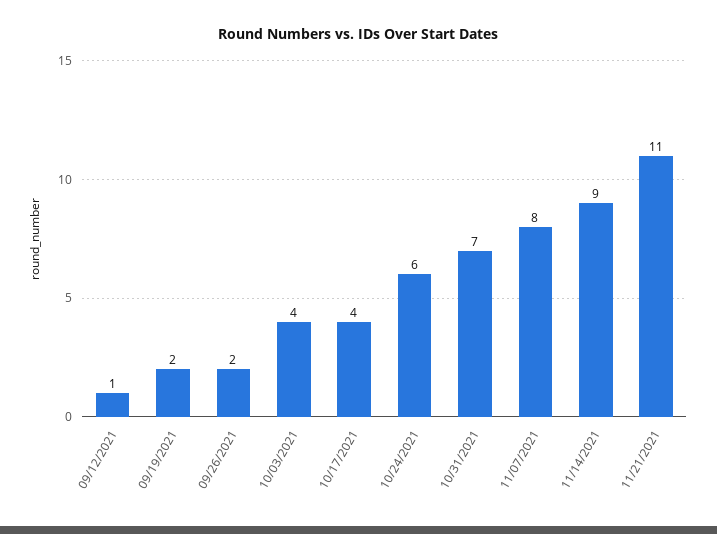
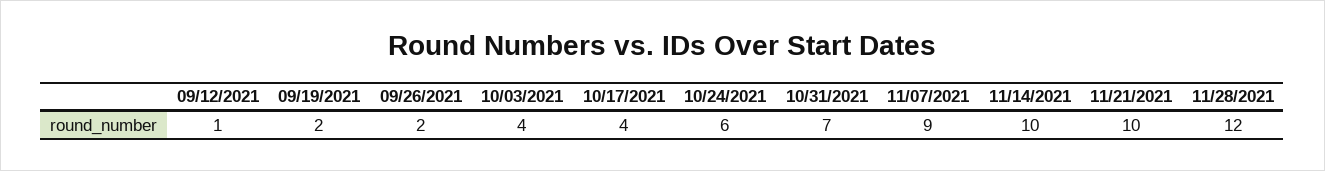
11/07/2021: 8 -> 9
11/14/2021: 9 -> 10
11/21/2021: 11 -> 10
11/28/2021: none -> 12

